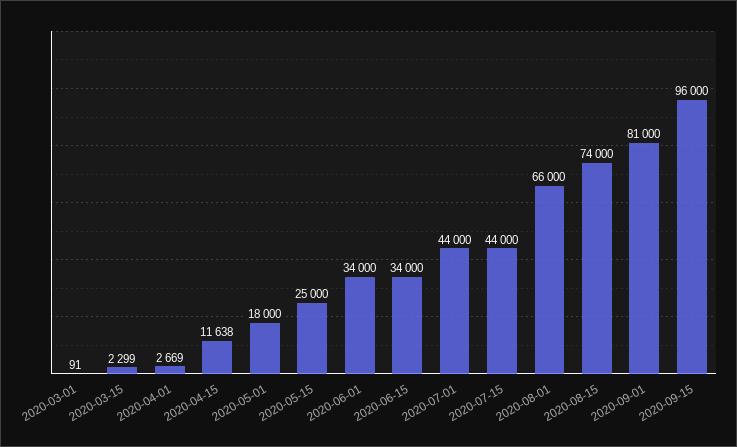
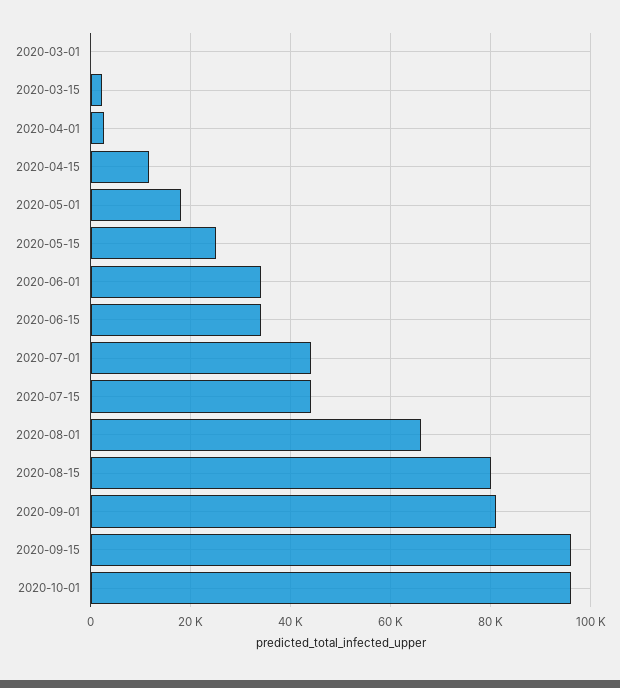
2020-08-15: 74000 -> 80000
2020-10-01: none -> 96000

